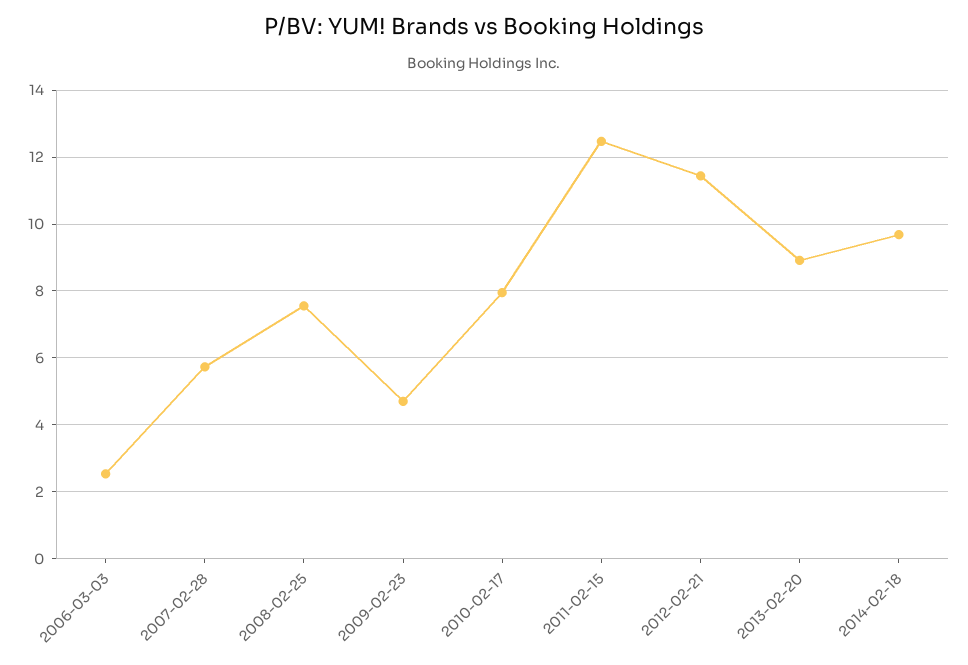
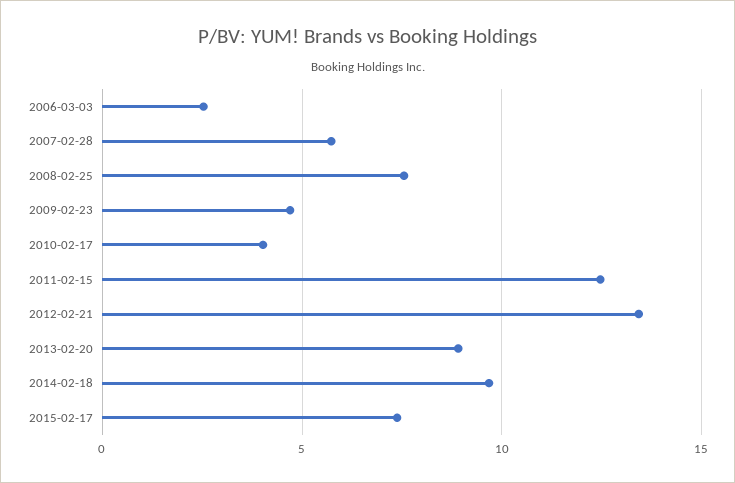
2010-02-17: 8 -> 4
2012-02-21: 11.4 -> 13.5
2015-02-17: none -> 7.5

